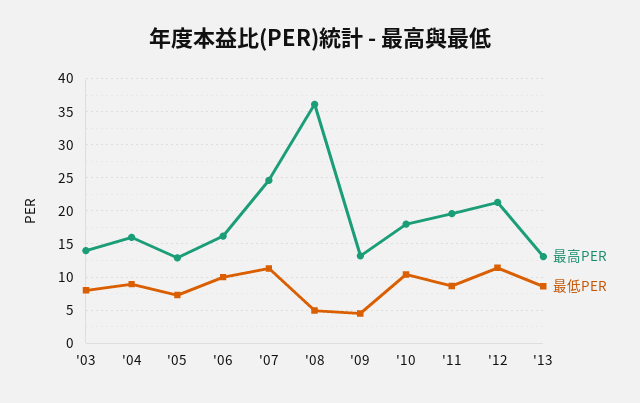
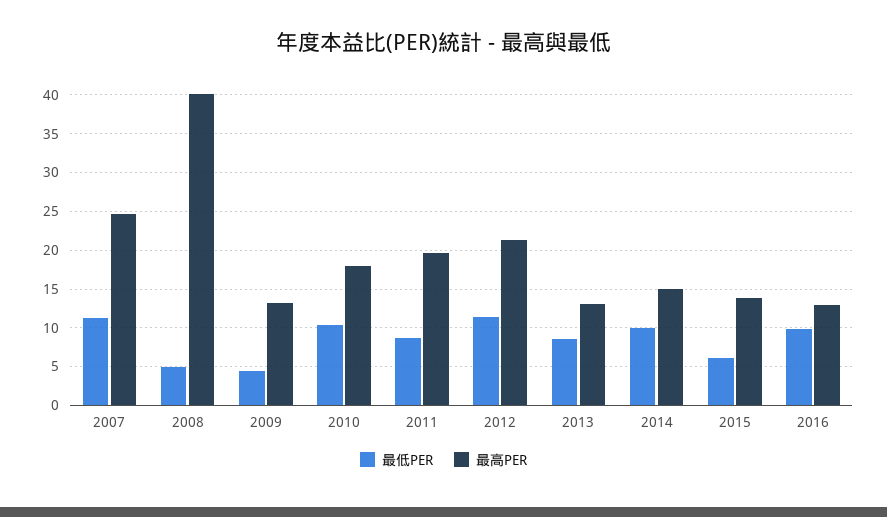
最高PER, '03: 14 -> none
最低PER, '03: 8 -> none
最高PER, '04: 16 -> none
最低PER, '04: 9 -> none
最高PER, '05: 13 -> none
最低PER, '05: 7 -> none
最高PER, '06: 16 -> none
最低PER, '06: 10 -> none
最高PER, '08: 36 -> 40
最低PER, 2014: none -> 10
最高PER, 2014: none -> 15
最低PER, 2015: none -> 6
最高PER, 2015: none -> 14
最低PER, 2016: none -> 10
最高PER, 2016: none -> 13

